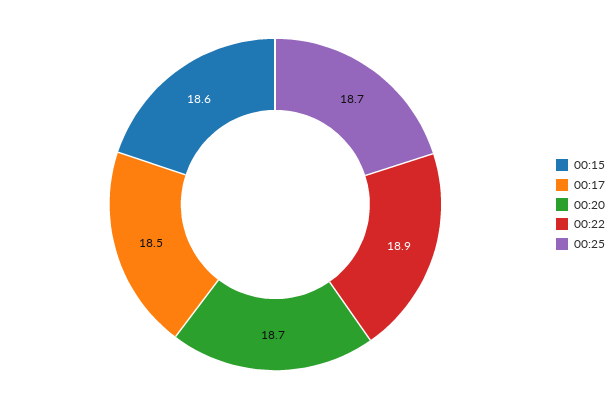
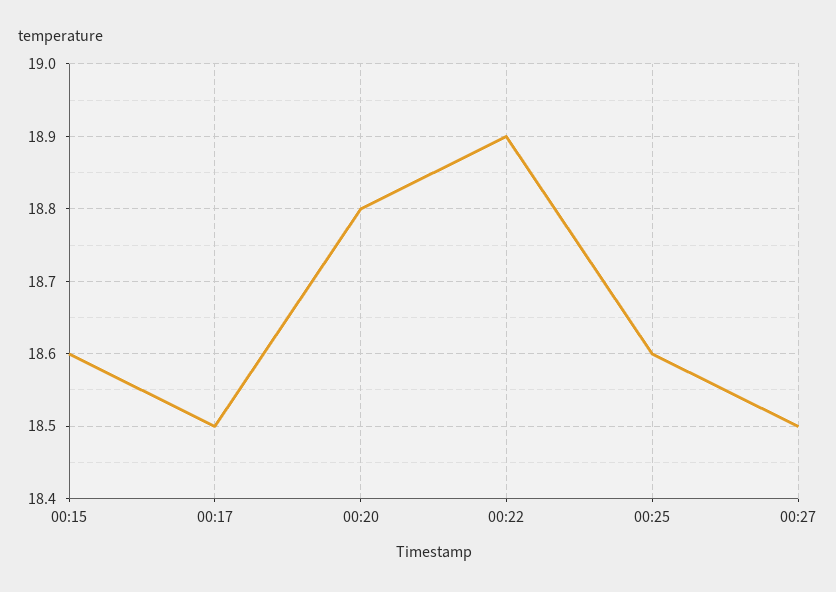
00:20: 18.7 -> 18.8
00:25: 18.7 -> 18.6
00:27: none -> 18.5

